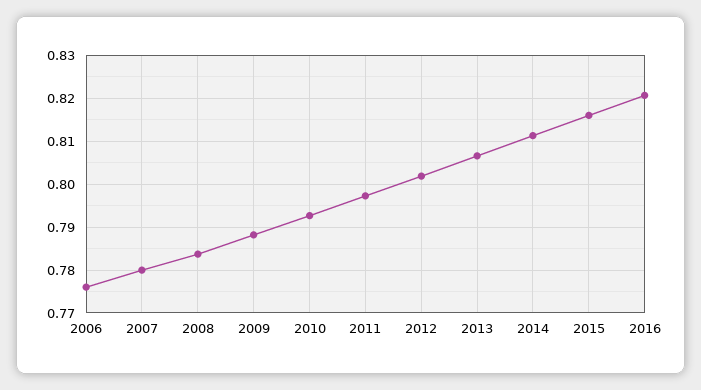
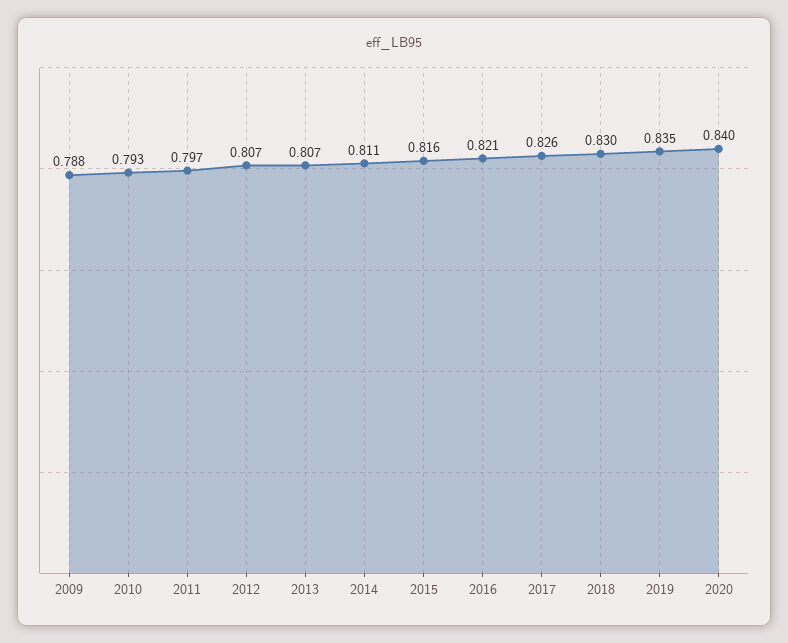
2006: 0.776 -> none
2007: 0.78 -> none
2008: 0.784 -> none
2012: 0.802 -> 0.807
2017: none -> 0.826
2018: none -> 0.83
2019: none -> 0.835
2020: none -> 0.84

